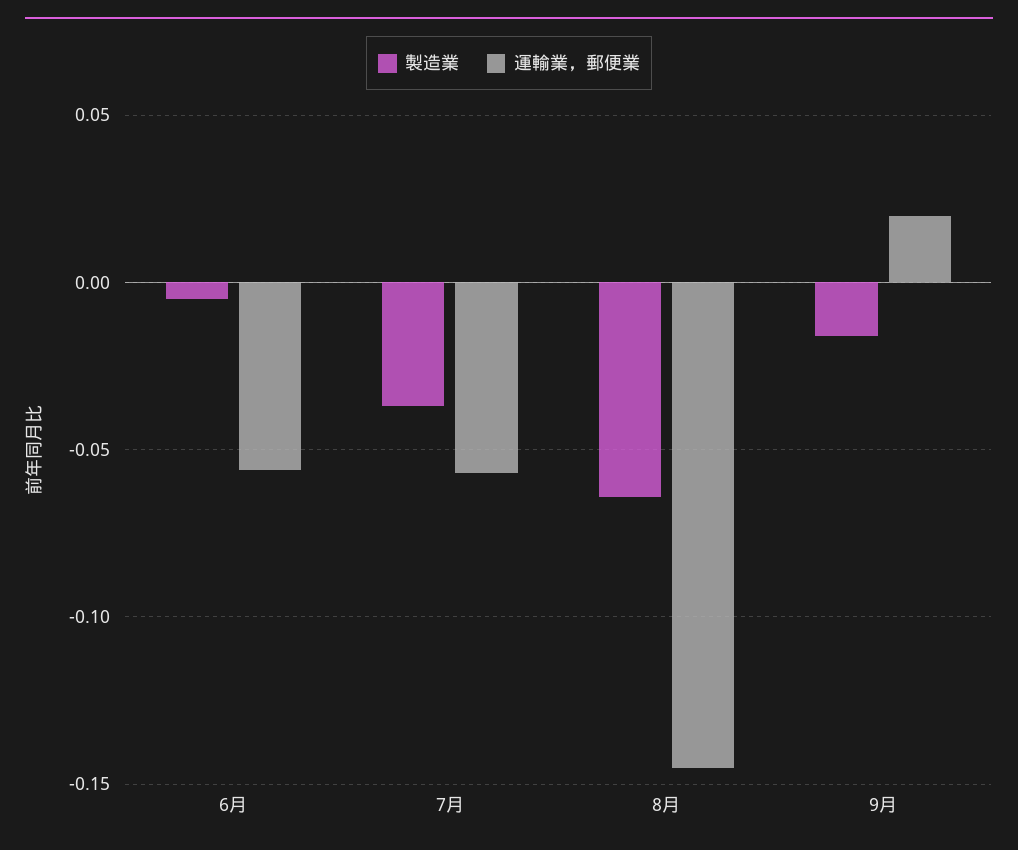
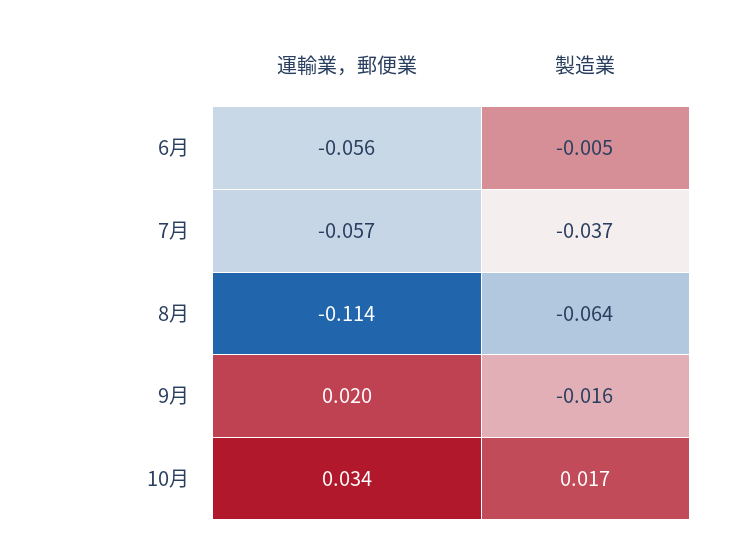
運輸業，郵便業, 8月: -0.145 -> -0.114
運輸業，郵便業, 10月: none -> 0.034
製造業, 10月: none -> 0.017

